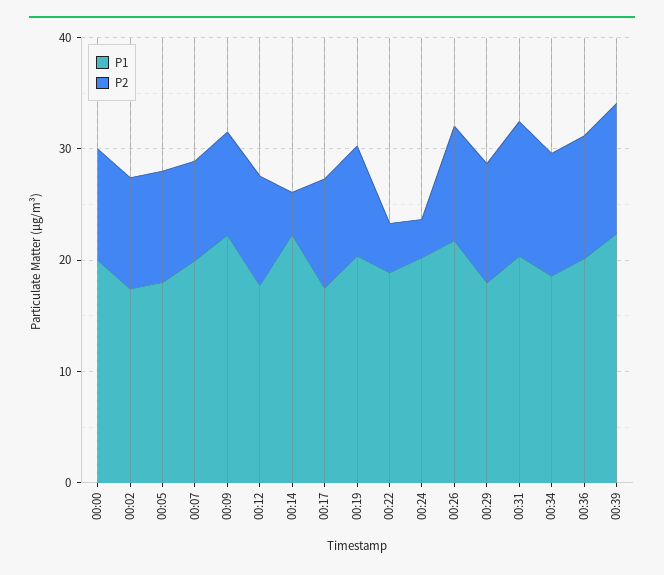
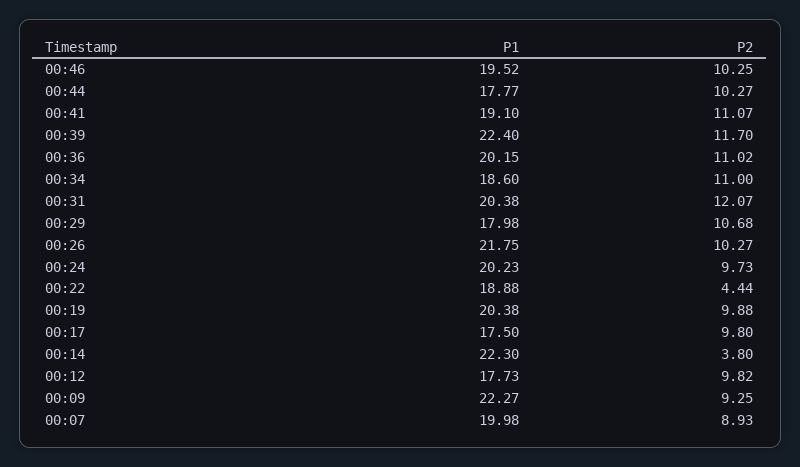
P1, 00:00: 20 -> none
P2, 00:00: 10 -> none
P1, 00:02: 18 -> none
P2, 00:02: 10 -> none
P1, 00:05: 18 -> none
P2, 00:05: 10 -> none
P2, 00:24: 4 -> 9.73
P1, 00:46: none -> 19.52
P2, 00:46: none -> 10.25
P1, 00:44: none -> 17.77
P2, 00:44: none -> 10.27
P1, 00:41: none -> 19.1
P2, 00:41: none -> 11.07

